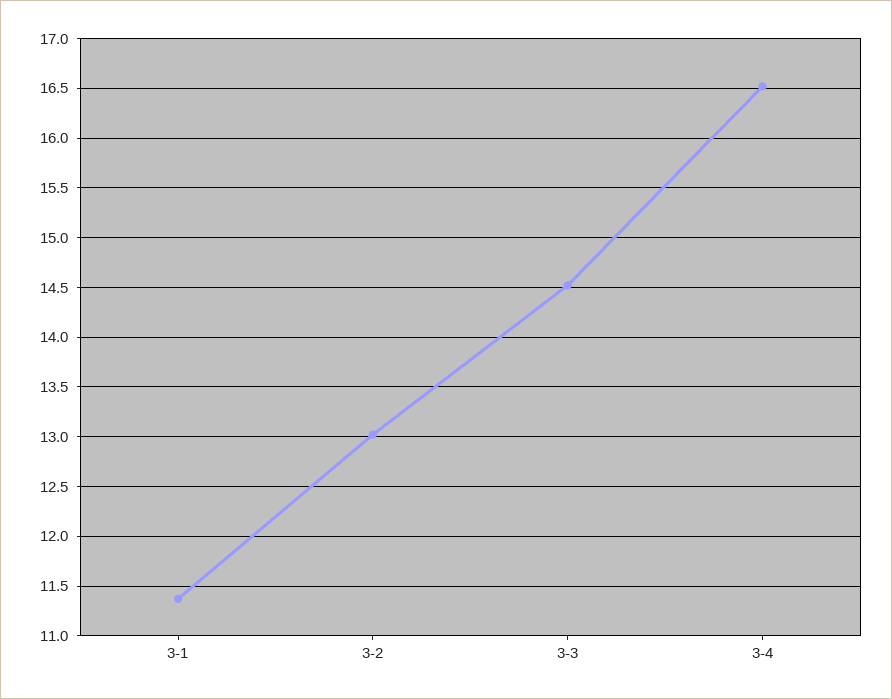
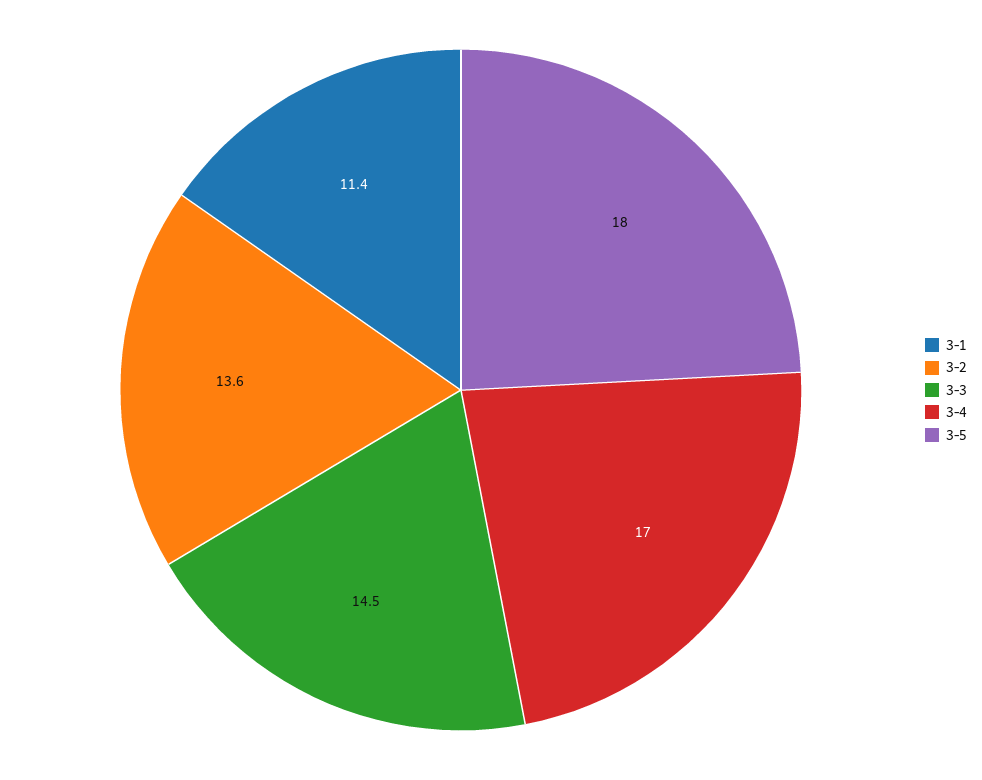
3-2: 13 -> 13.6
3-4: 16.5 -> 17
3-5: none -> 18

